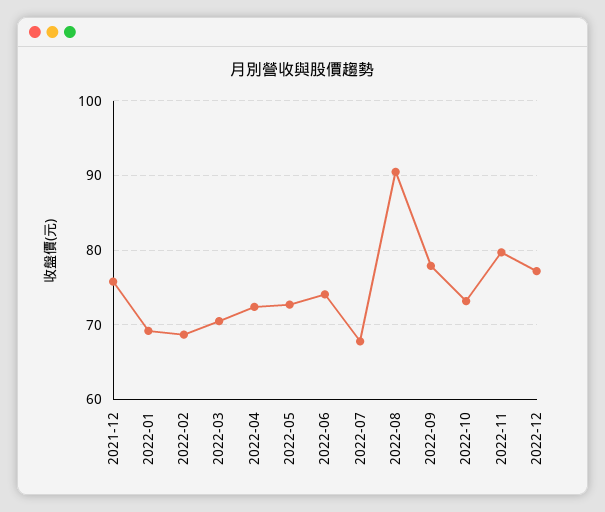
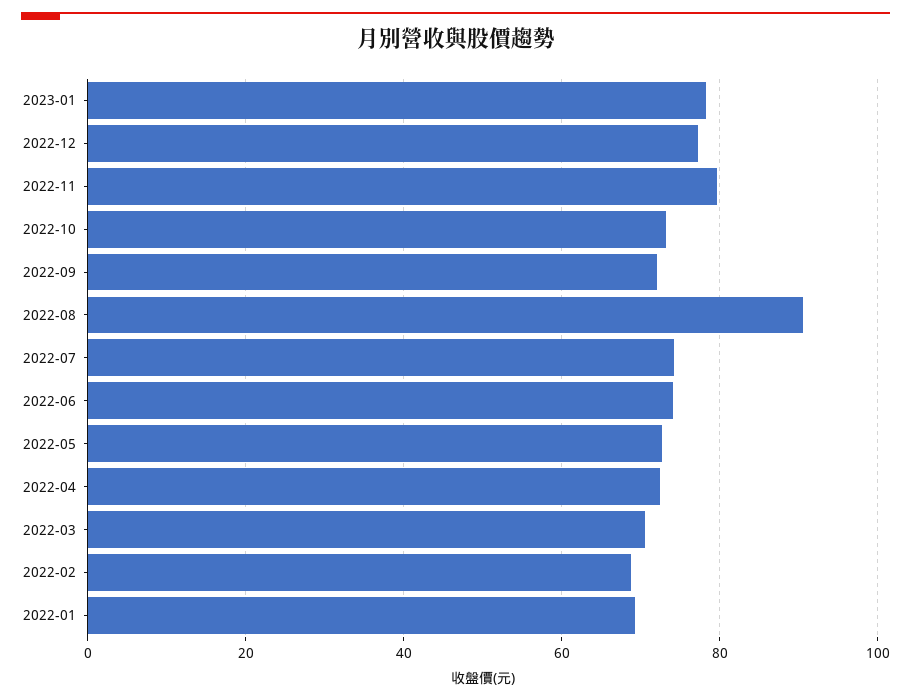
2021-12: 76 -> none
2022-07: 68 -> 74
2022-09: 78 -> 72
2023-01: none -> 78

